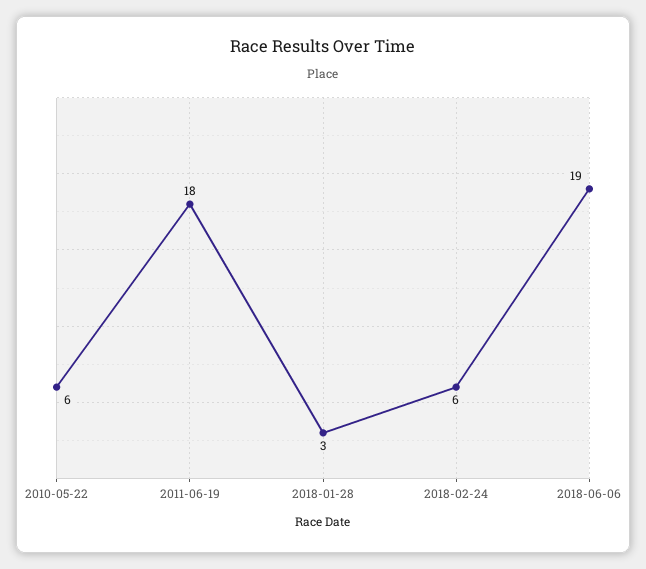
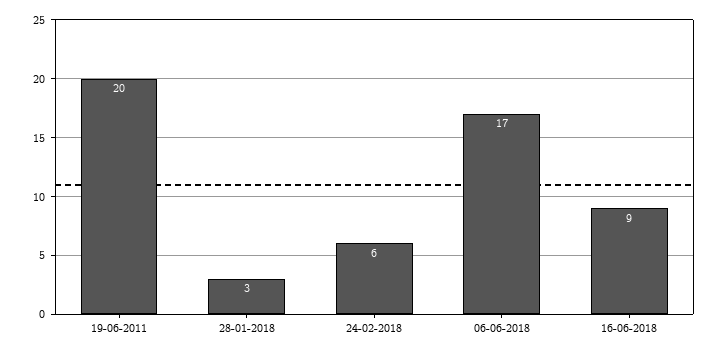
2010-05-22: 6 -> none
2011-06-19: 18 -> 20
2018-06-06: 19 -> 17
16-06-2018: none -> 9

